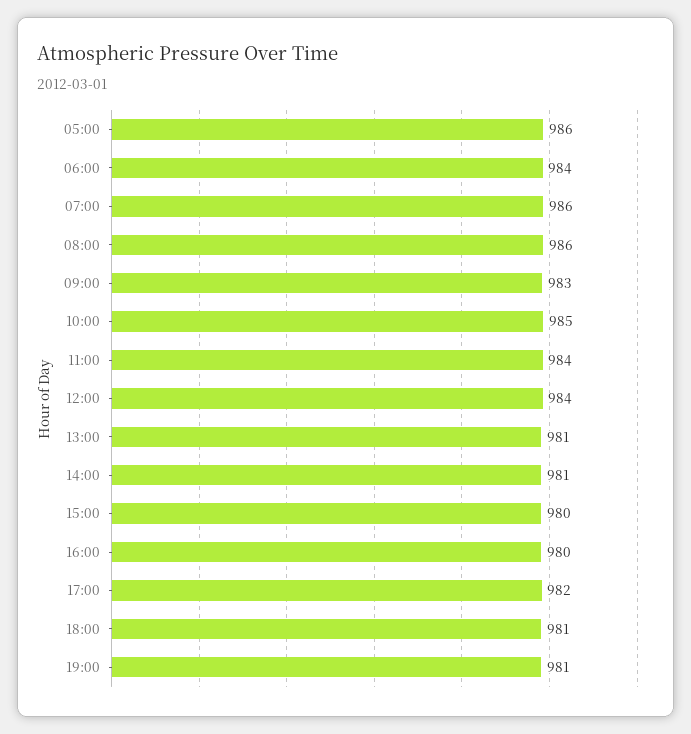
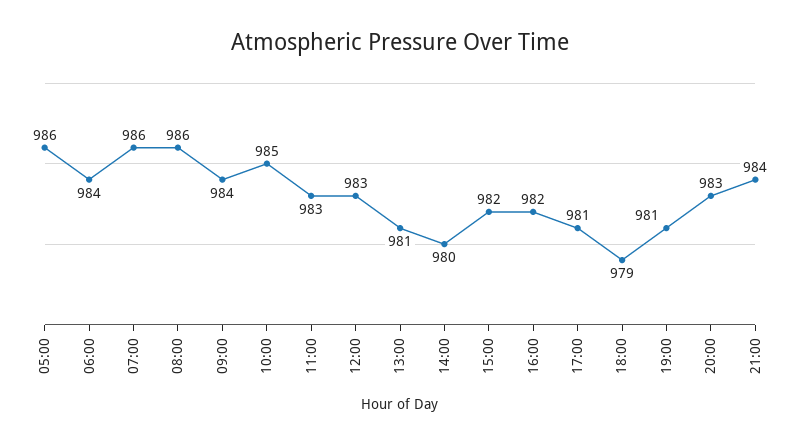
09:00: 983 -> 984
11:00: 984 -> 983
12:00: 984 -> 983
14:00: 981 -> 980
15:00: 980 -> 982
16:00: 980 -> 982
17:00: 982 -> 981
18:00: 981 -> 979
20:00: none -> 983
21:00: none -> 984

